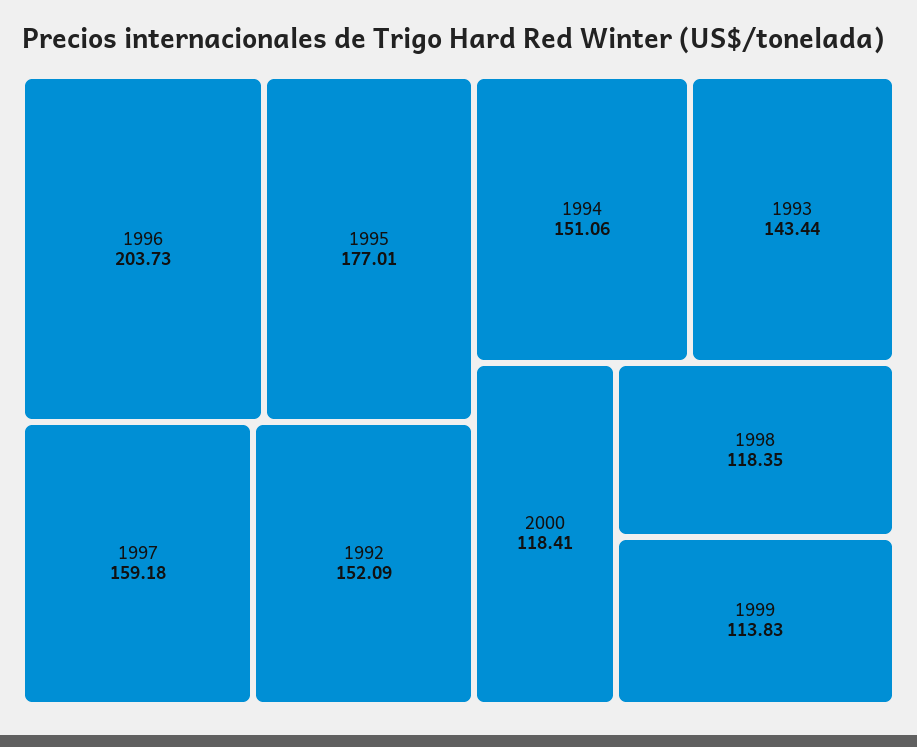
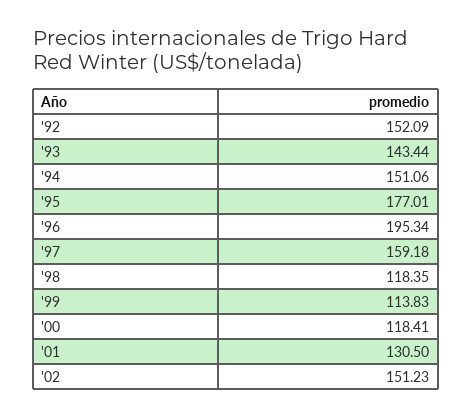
1996: 203.73 -> 195.34
'01: none -> 130.5
'02: none -> 151.23

